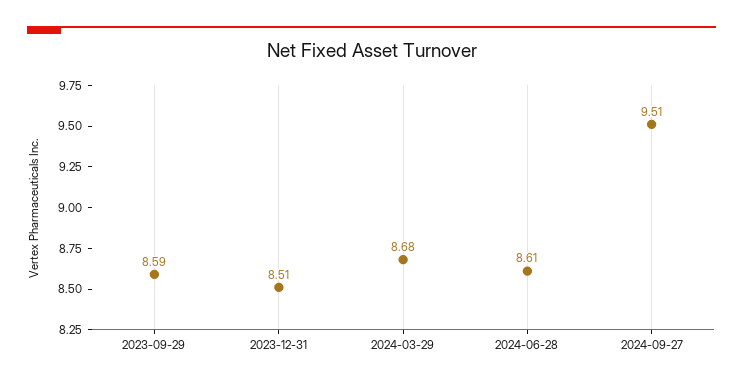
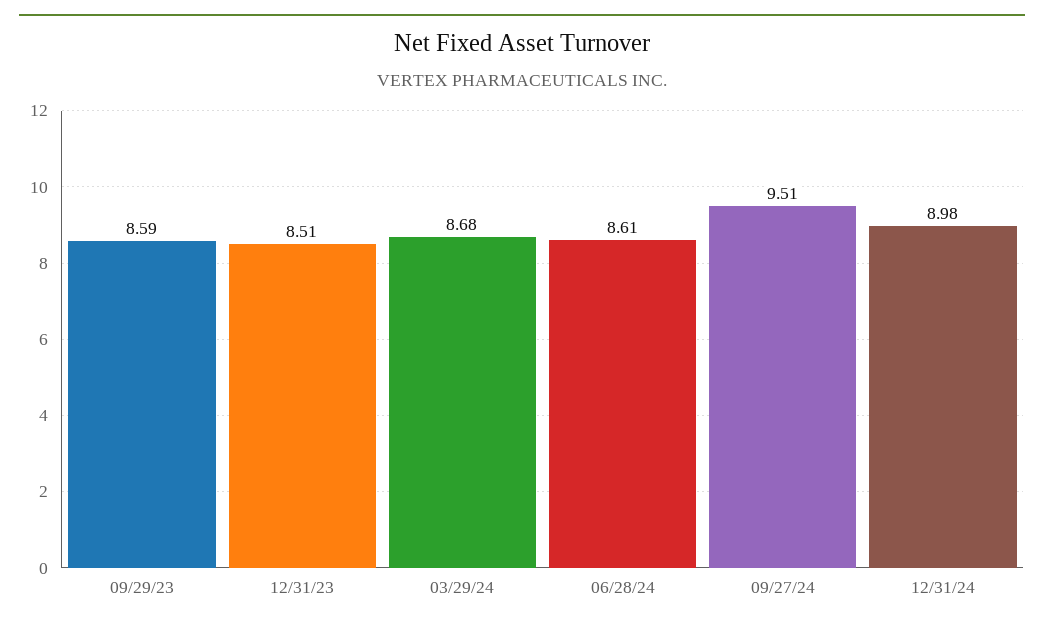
12/31/24: none -> 8.98

